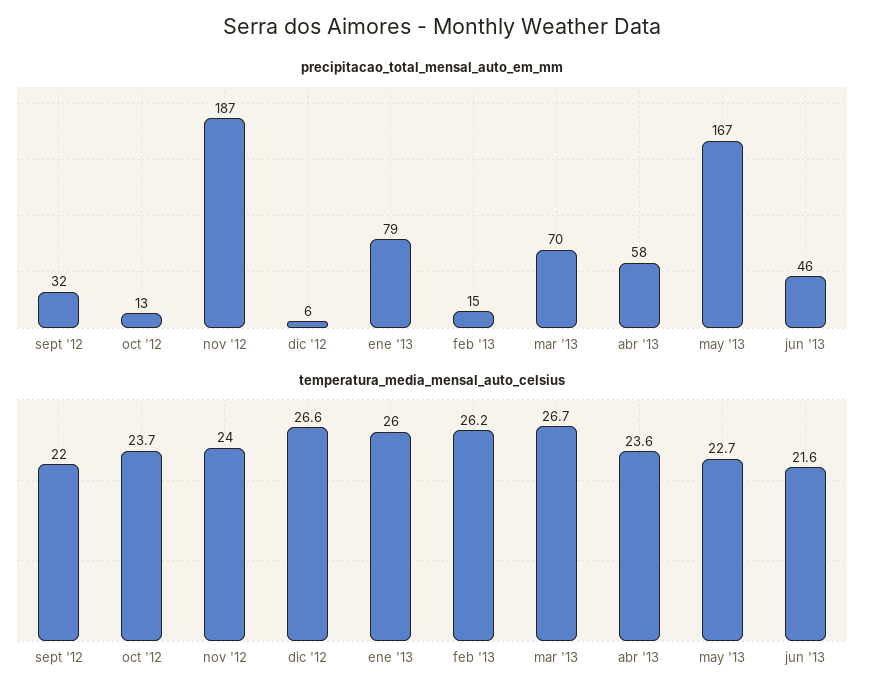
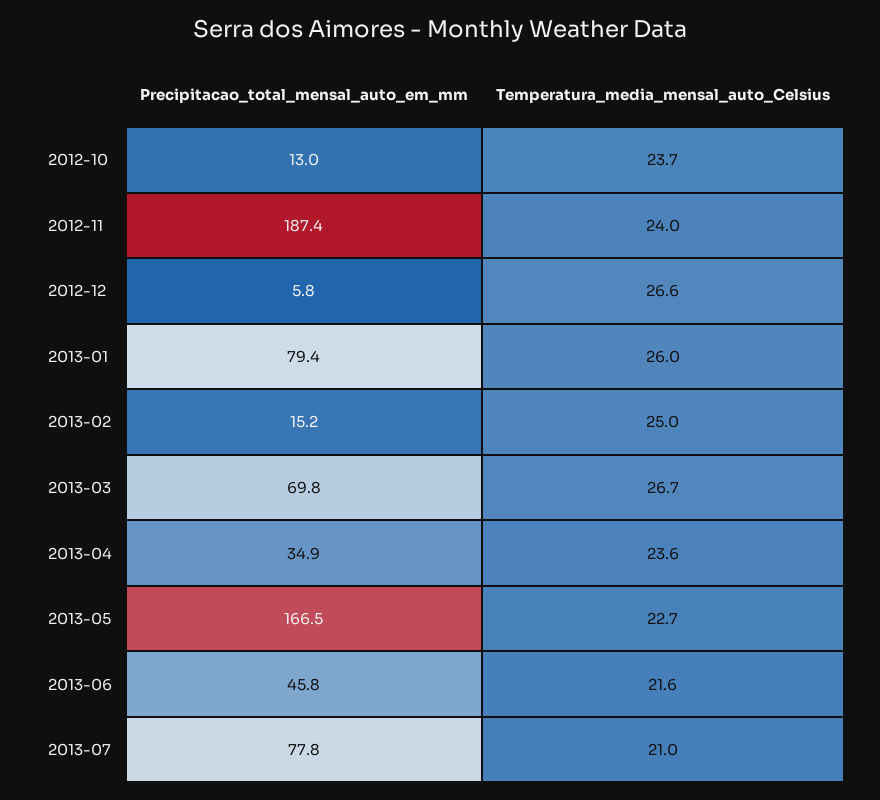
precipitacao_total_mensal_auto_em_mm, sept '12: 32 -> none
precipitacao_total_mensal_auto_em_mm, abr '13: 58 -> 34.9
temperatura_media_mensal_auto_celsius, sept '12: 22 -> none
temperatura_media_mensal_auto_celsius, feb '13: 26.2 -> 25
precipitacao_total_mensal_auto_em_mm, 2013-07: none -> 77.8
temperatura_media_mensal_auto_celsius, 2013-07: none -> 21

